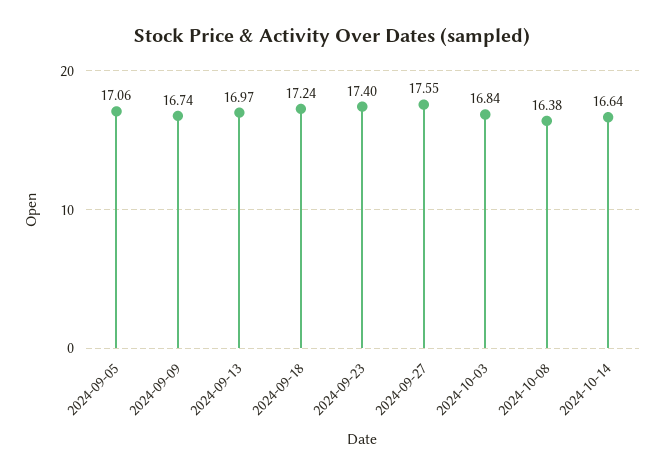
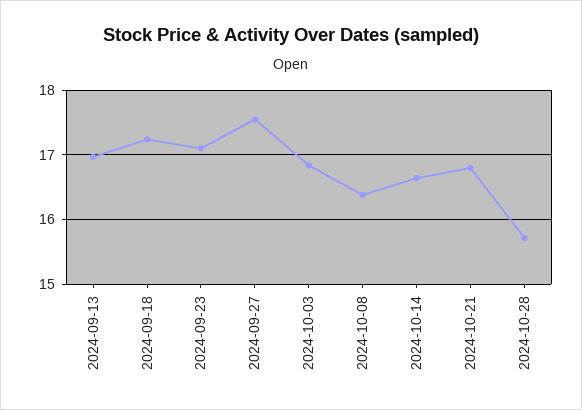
2024-09-05: 17.06 -> none
2024-09-09: 16.74 -> none
2024-09-23: 17.4 -> 17.1
2024-10-21: none -> 16.8
2024-10-28: none -> 15.7

